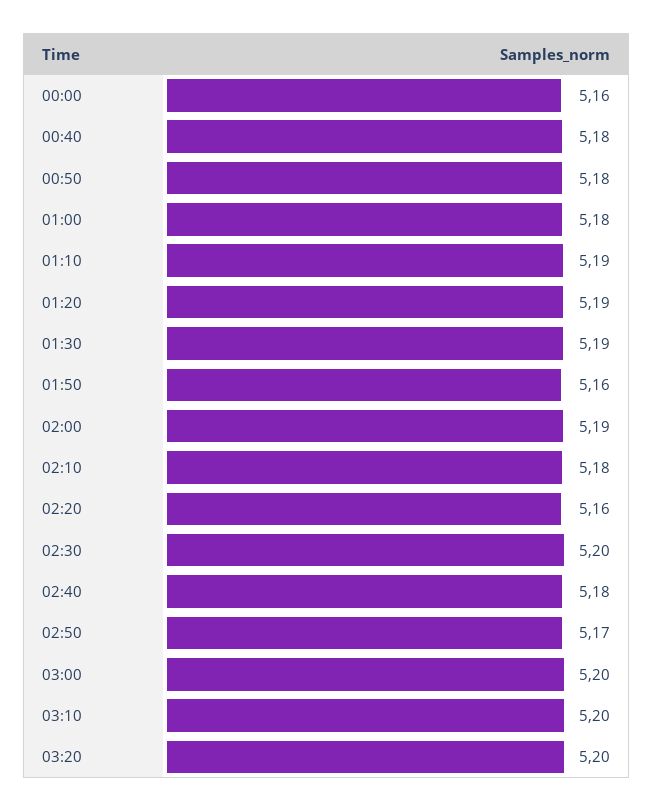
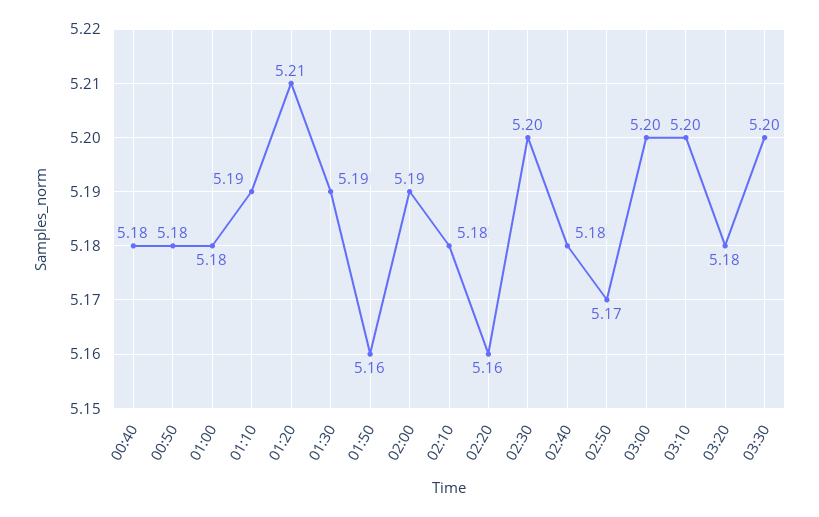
00:00: 5.16 -> none
01:20: 5.19 -> 5.21
03:20: 5.2 -> 5.18
03:30: none -> 5.2

